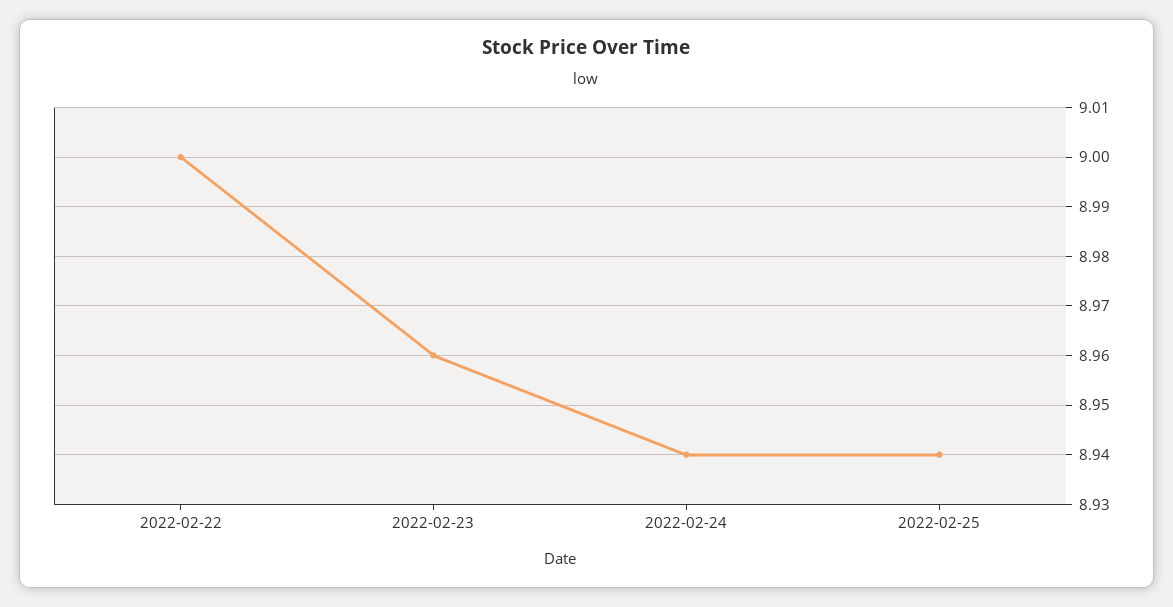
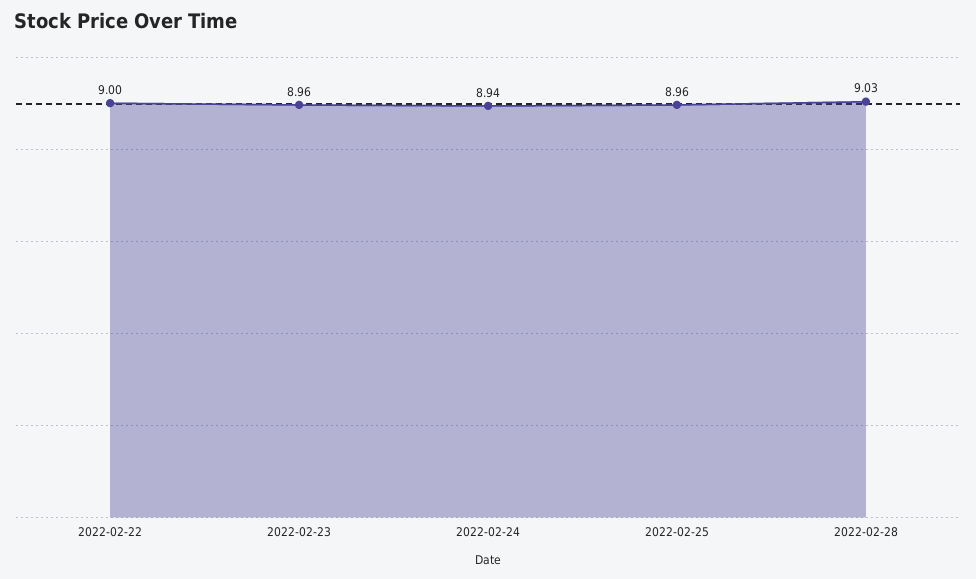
2022-02-25: 8.94 -> 8.96
2022-02-28: none -> 9.03

